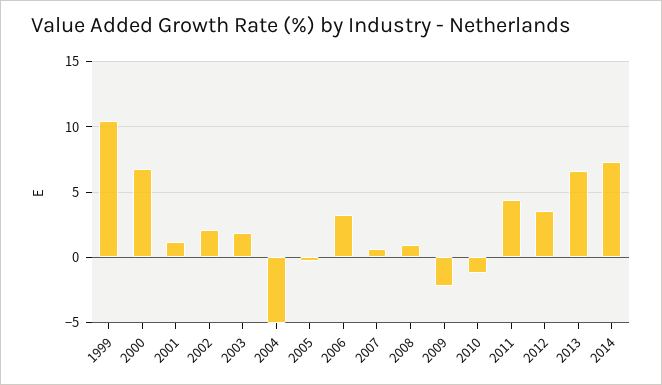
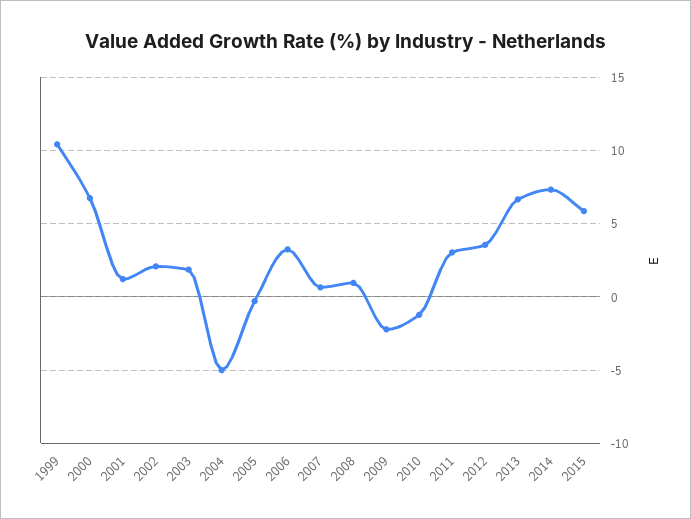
2011: 4.5 -> 3
2015: none -> 6

